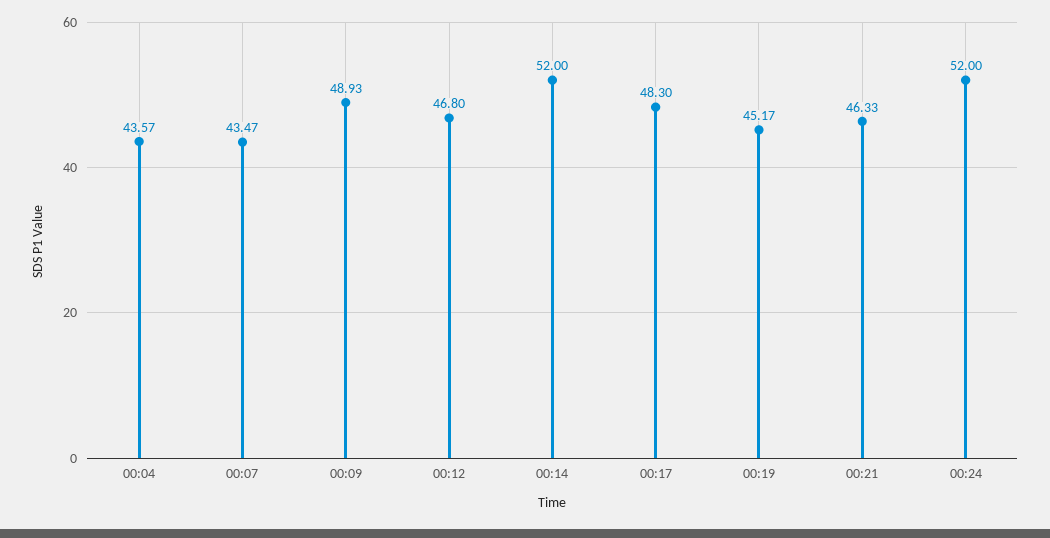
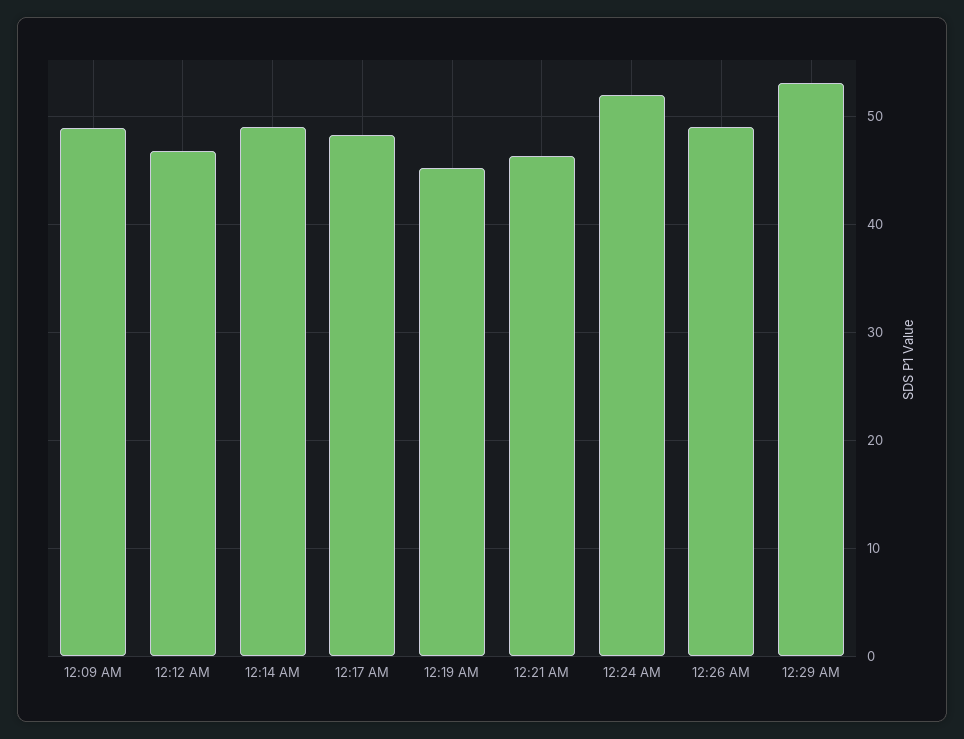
00:04: 43.57 -> none
00:07: 43.47 -> none
00:14: 52 -> 49
12:26 AM: none -> 49
12:29 AM: none -> 53

